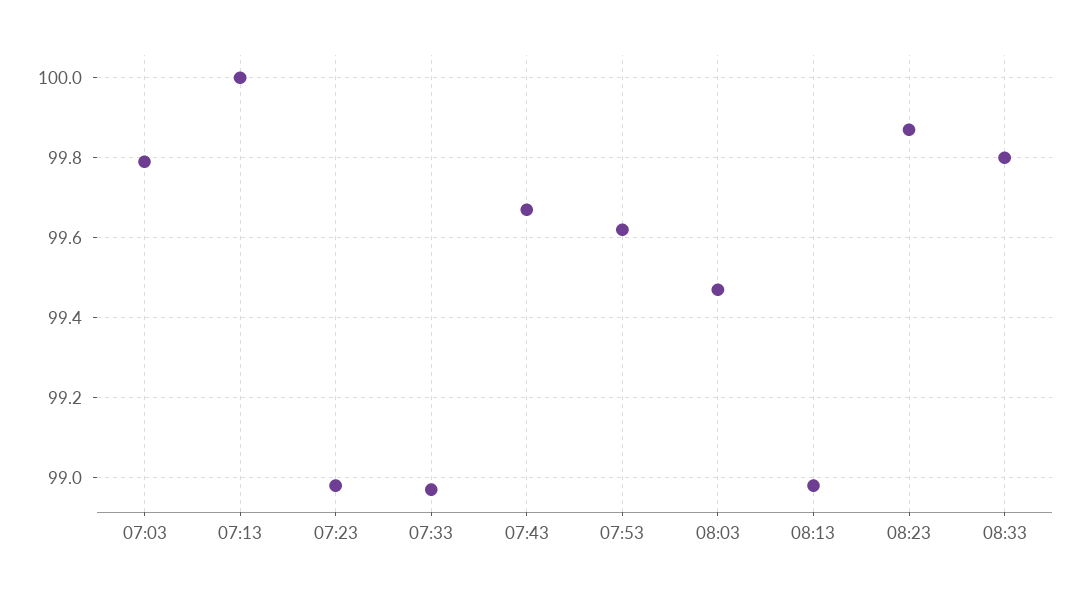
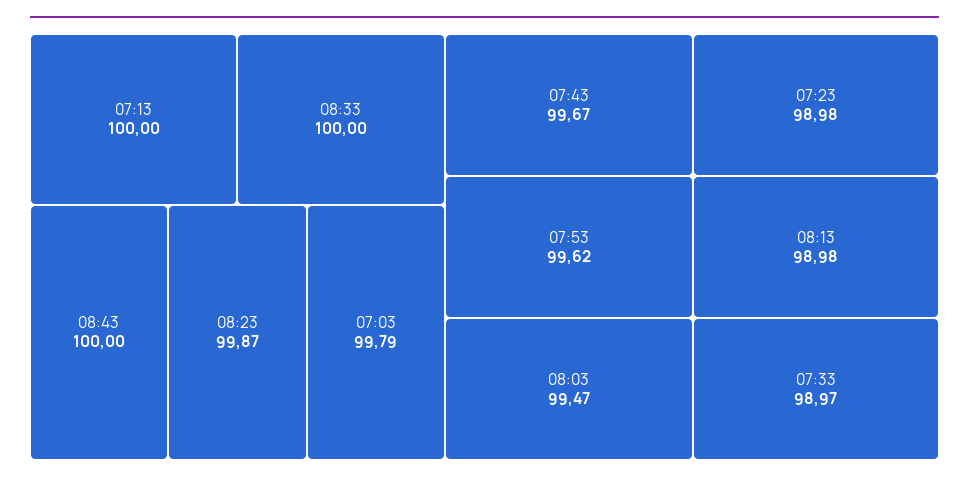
08:33: 99.8 -> 100
08:43: none -> 100

